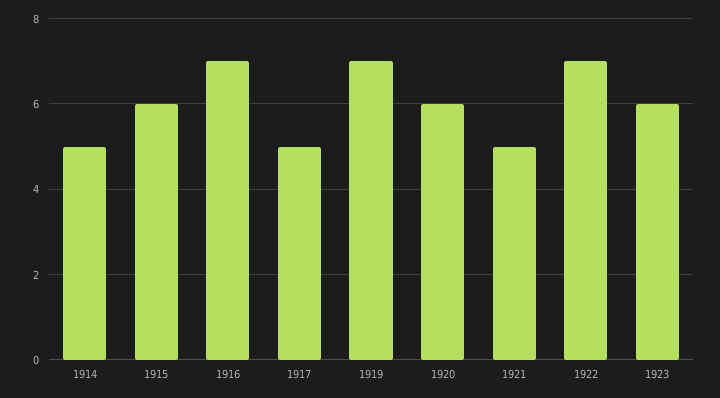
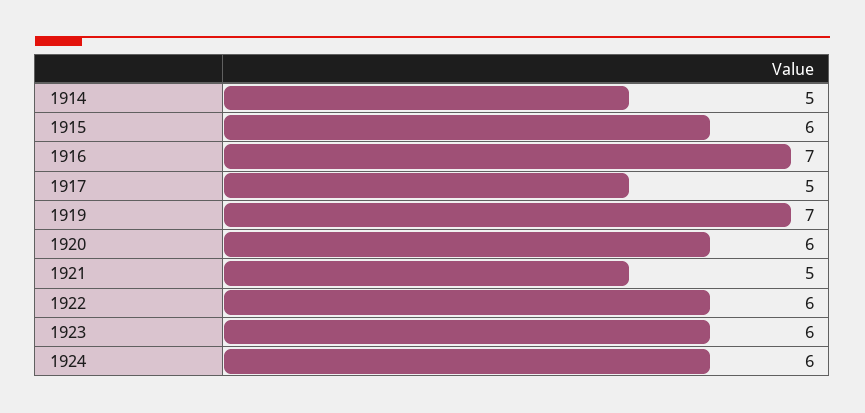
1922: 7 -> 6
1924: none -> 6

